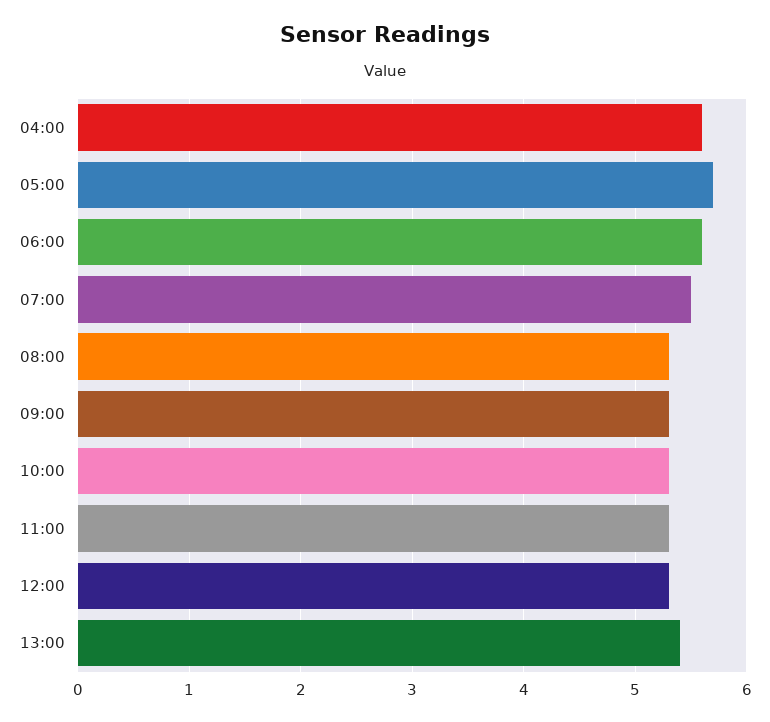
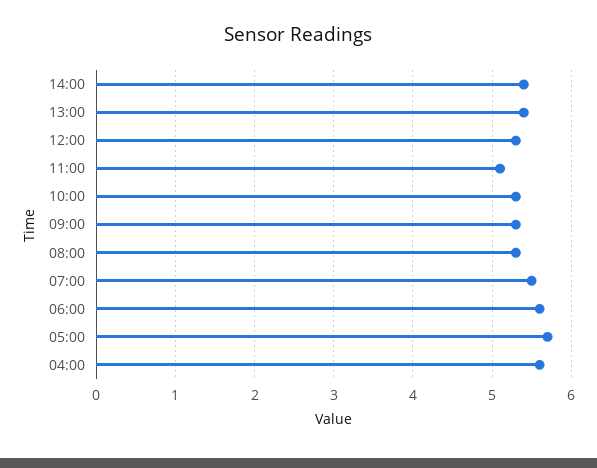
11:00: 5.3 -> 5.1
14:00: none -> 5.4

